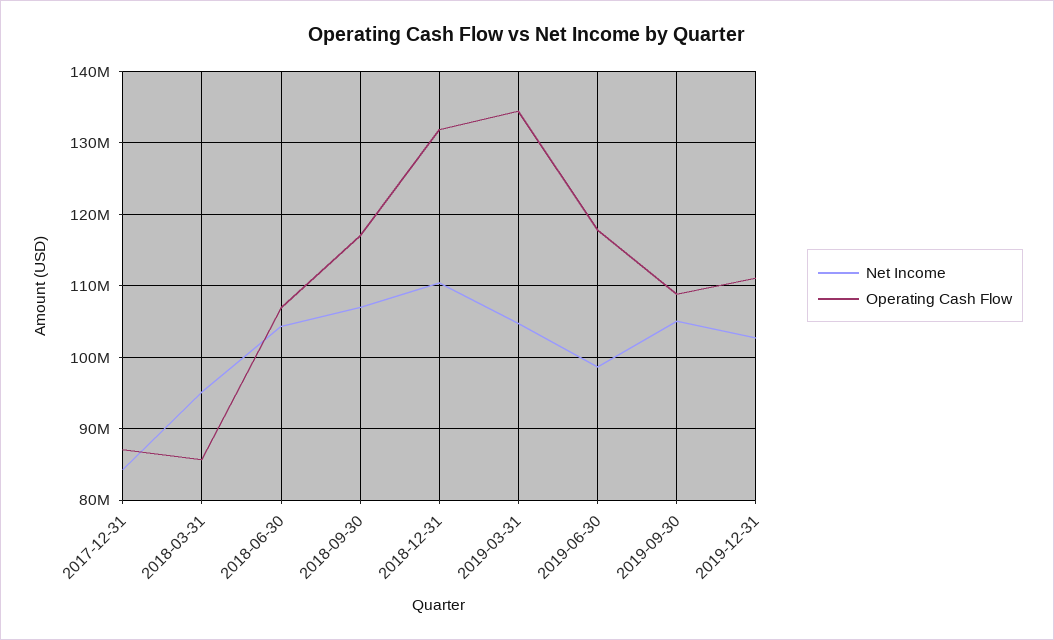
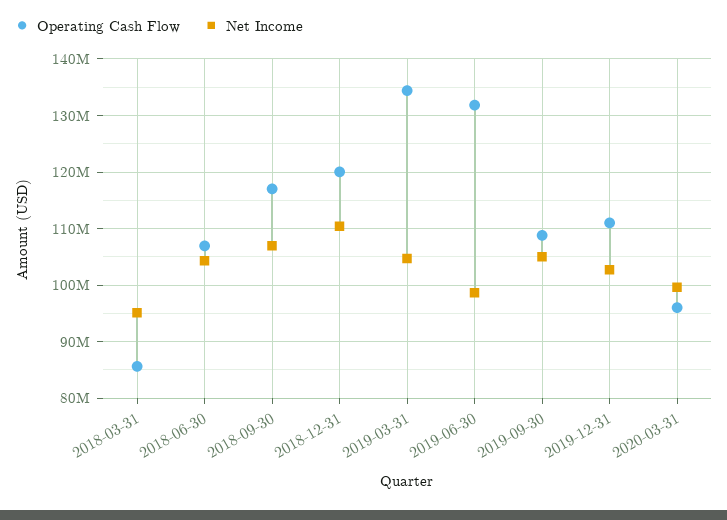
Net Income, 2017-12-31: 84000000 -> none
Operating Cash Flow, 2017-12-31: 87000000 -> none
Operating Cash Flow, 2018-12-31: 132000000 -> 120000000
Operating Cash Flow, 2019-06-30: 118000000 -> 132000000
Operating Cash Flow, 2020-03-31: none -> 96000000
Net Income, 2020-03-31: none -> 100000000

